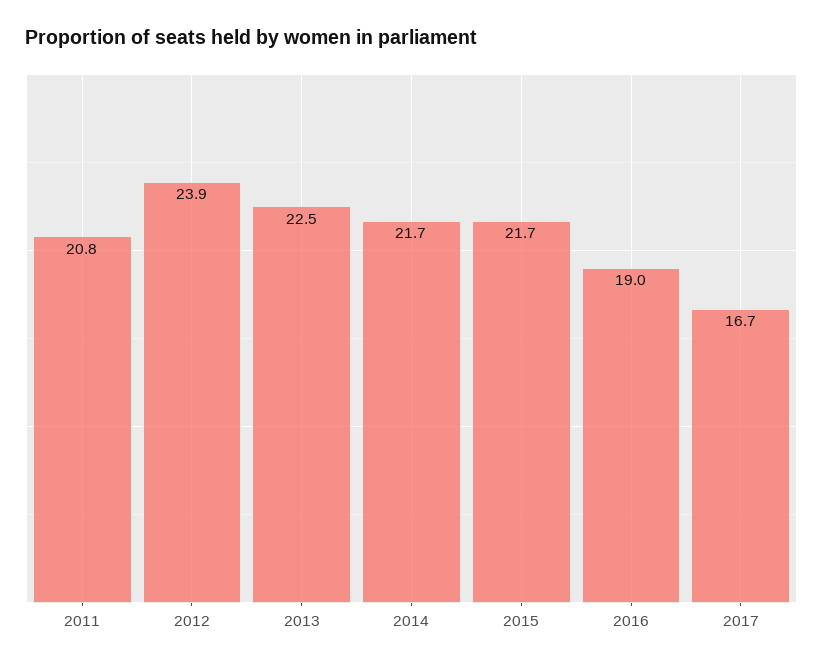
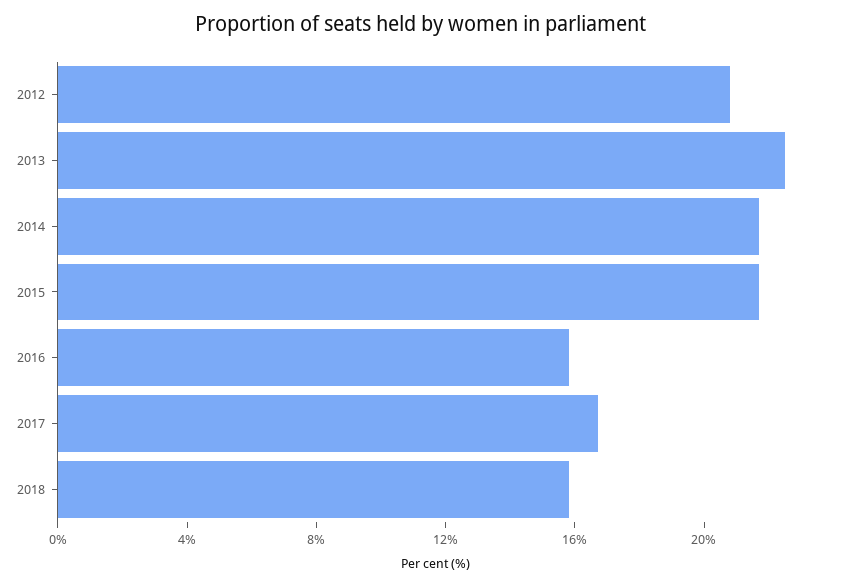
2011: 20.8 -> none
2012: 23.9 -> 21
2016: 19 -> 16
2018: none -> 16

